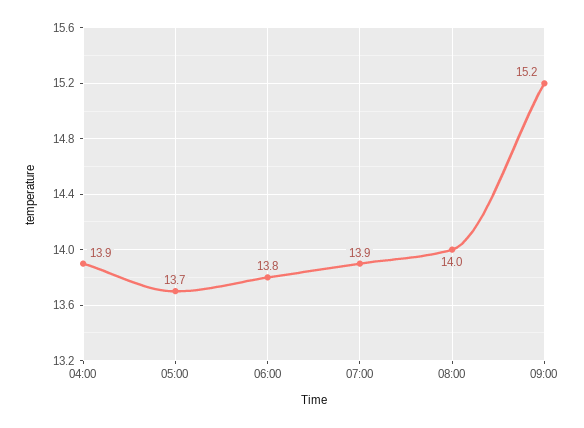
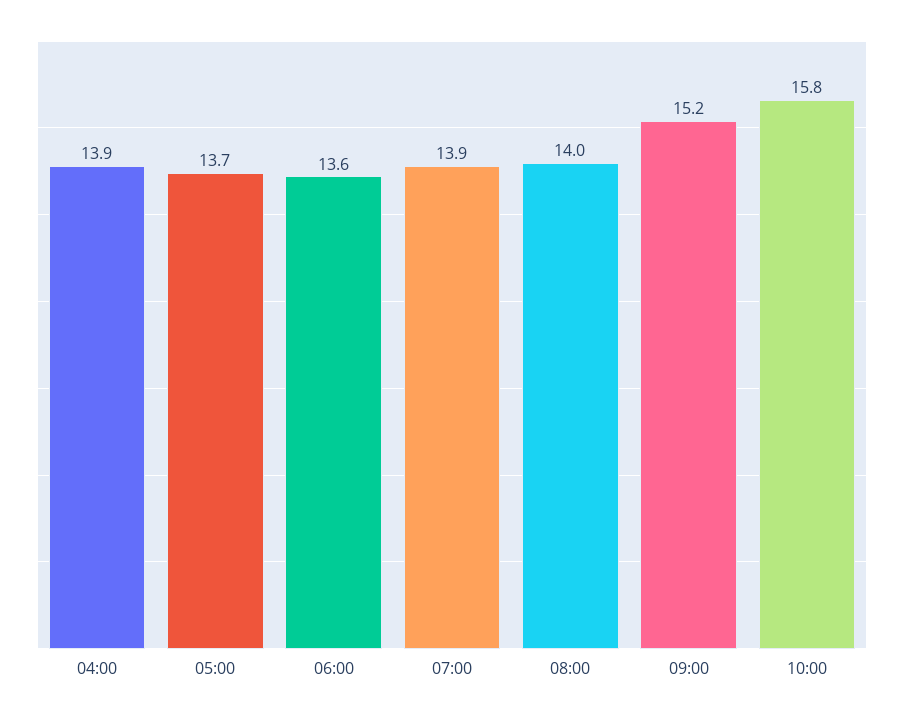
06:00: 13.8 -> 13.6
10:00: none -> 15.8

